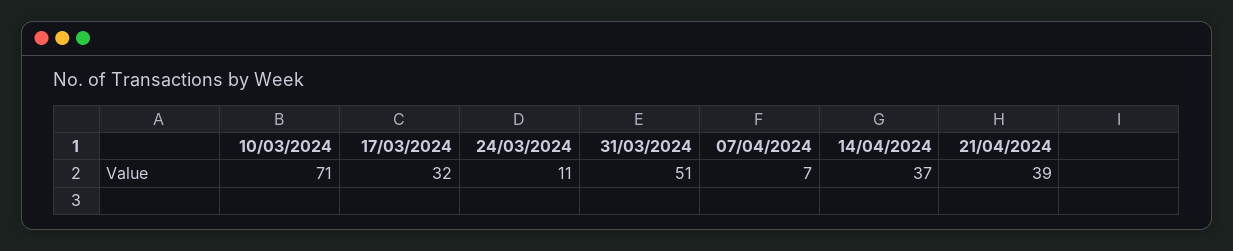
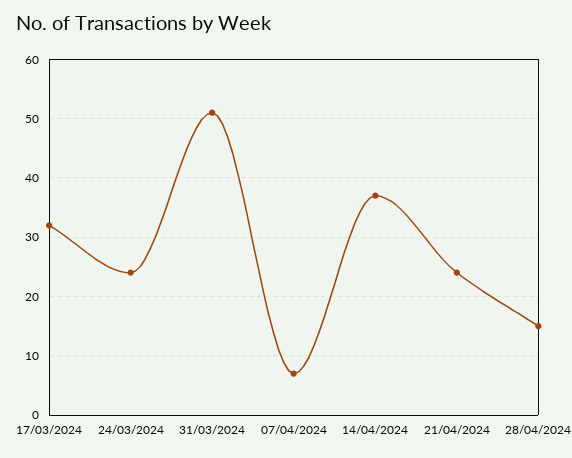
10/03/2024: 71 -> none
24/03/2024: 11 -> 25
21/04/2024: 39 -> 25
28/04/2024: none -> 15

